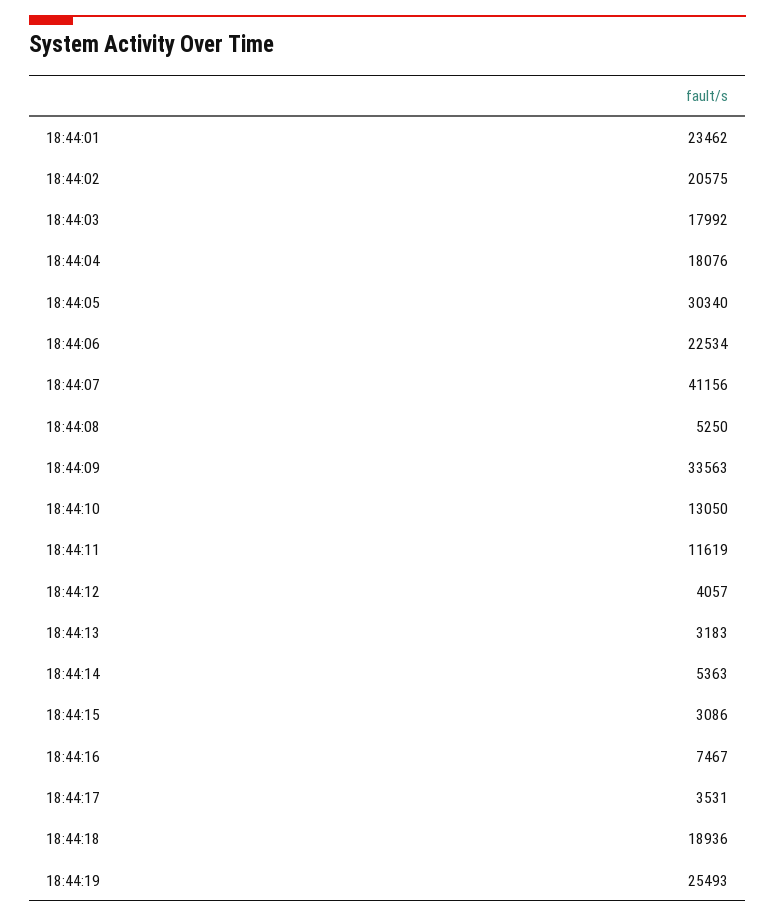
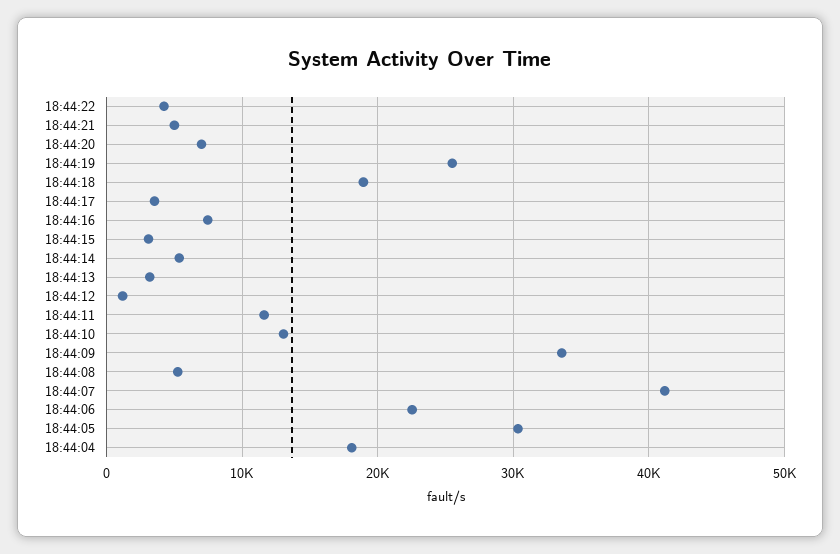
18:44:01: 23462 -> none
18:44:02: 20575 -> none
18:44:03: 17992 -> none
18:44:12: 4057 -> 1000
18:44:22: none -> 4000
18:44:21: none -> 5000
18:44:20: none -> 7000

